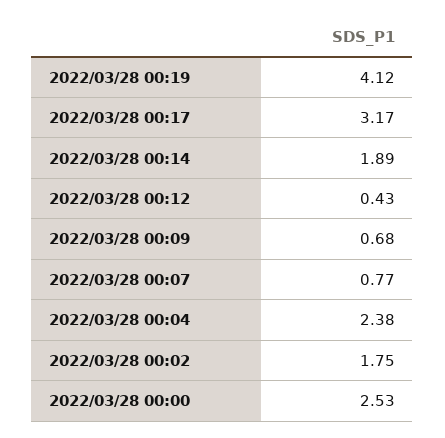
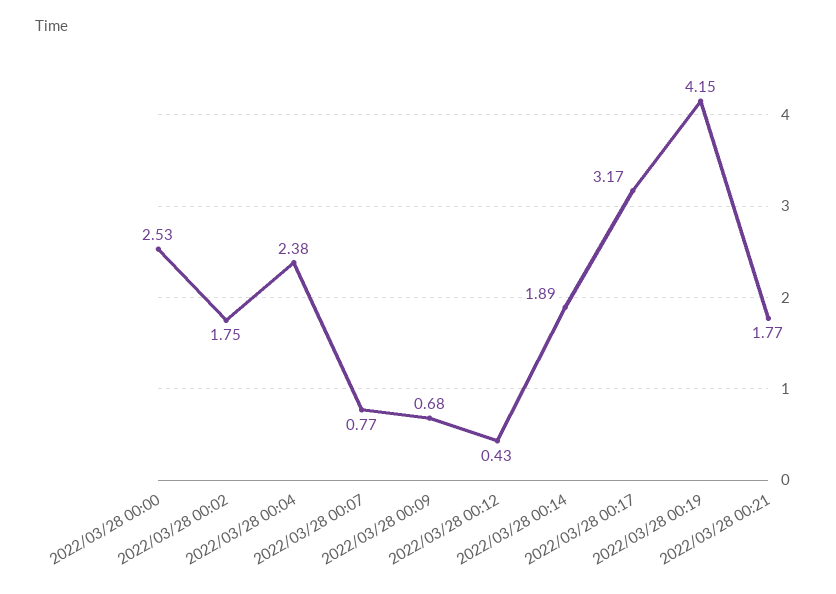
2022/03/28 00:19: 4.12 -> 4.15
2022/03/28 00:21: none -> 1.77

